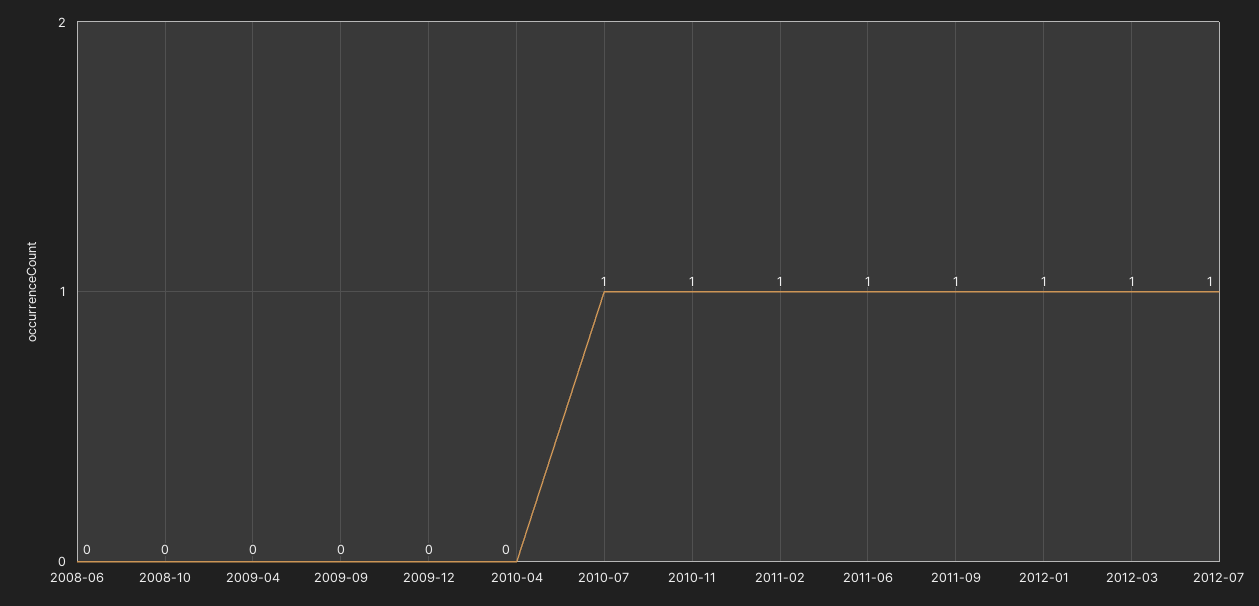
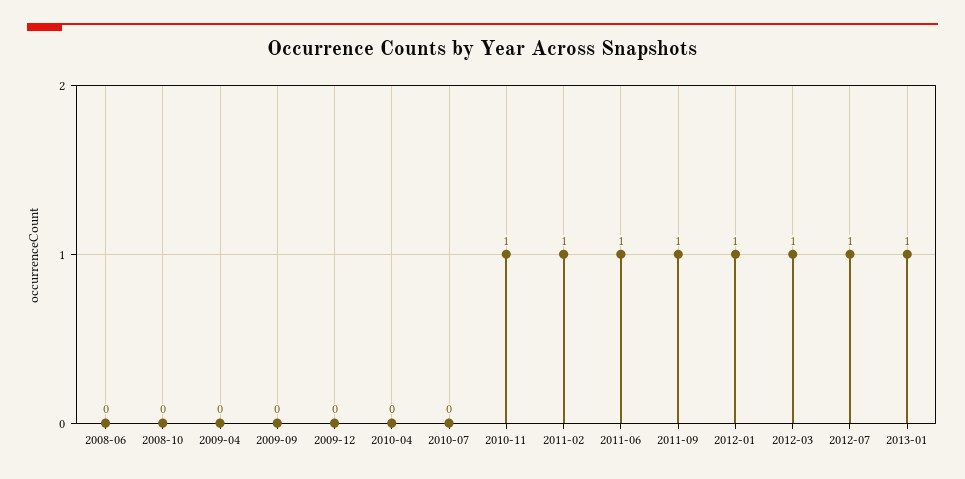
2010-07: 1 -> 0
2013-01: none -> 1

